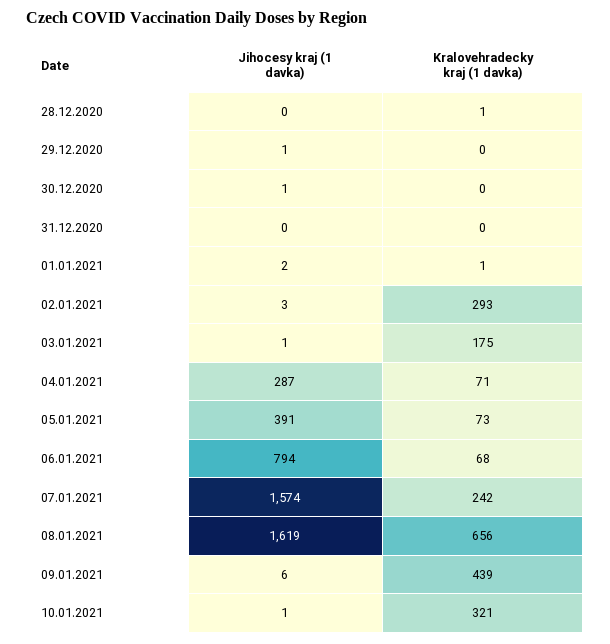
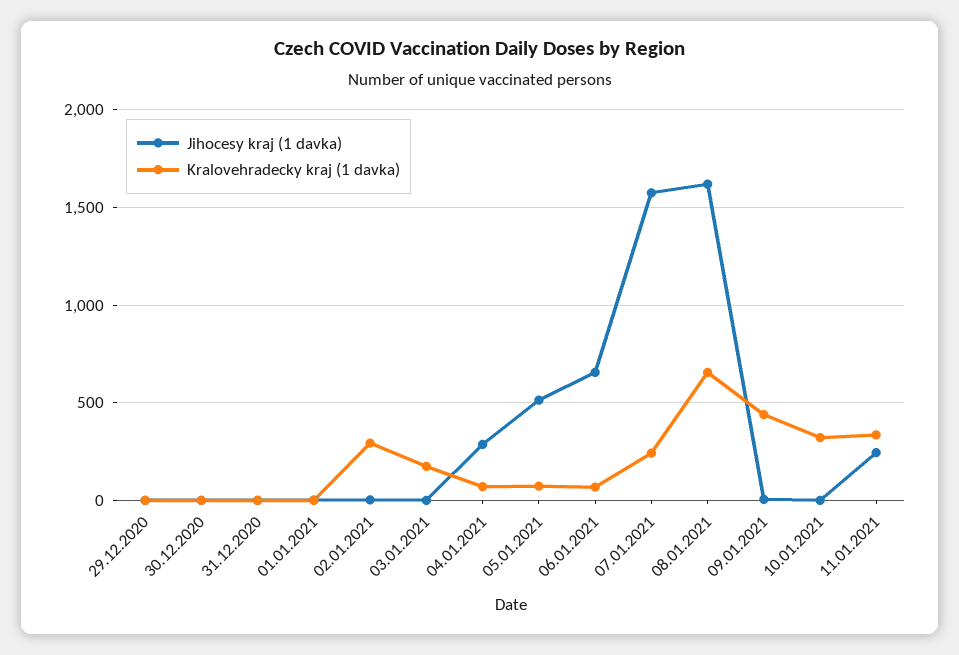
Jihocesy kraj (1 davka), 28.12.2020: 0 -> none
Kralovehradecky kraj (1 davka), 28.12.2020: 1 -> none
Jihocesy kraj (1 davka), 05.01.2021: 391 -> 500
Jihocesy kraj (1 davka), 06.01.2021: 794 -> 650
Jihocesy kraj (1 davka), 11.01.2021: none -> 250
Kralovehradecky kraj (1 davka), 11.01.2021: none -> 350

